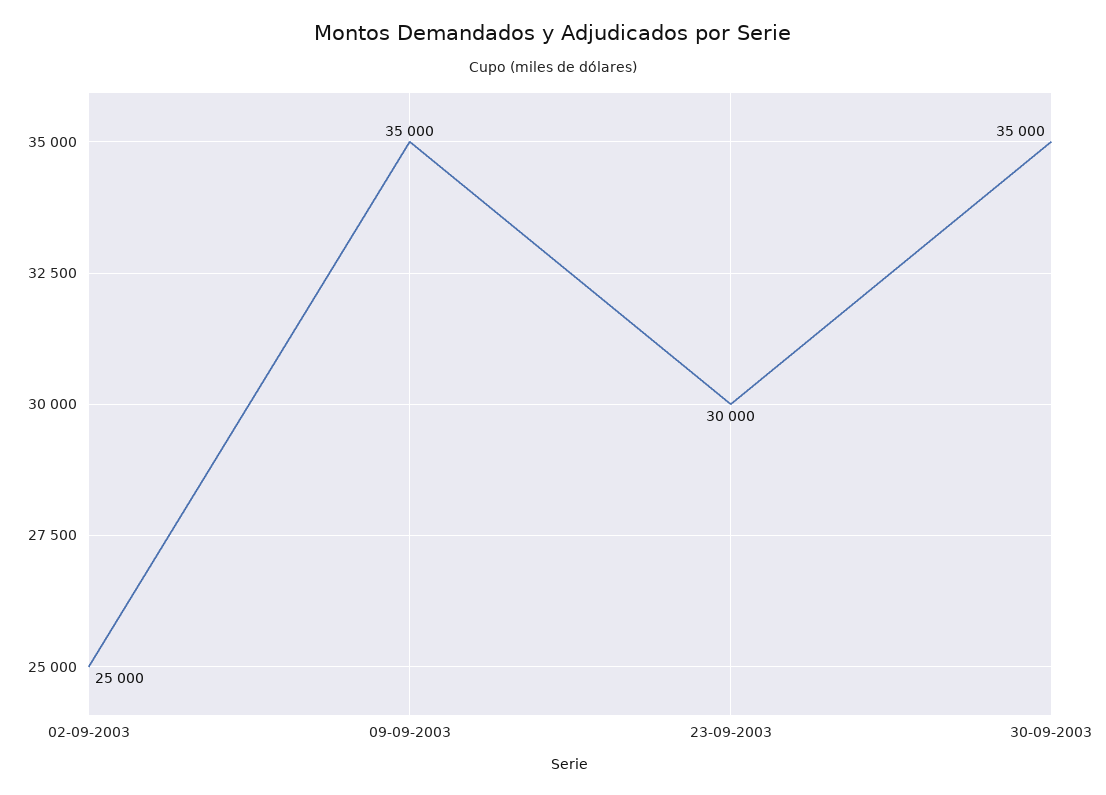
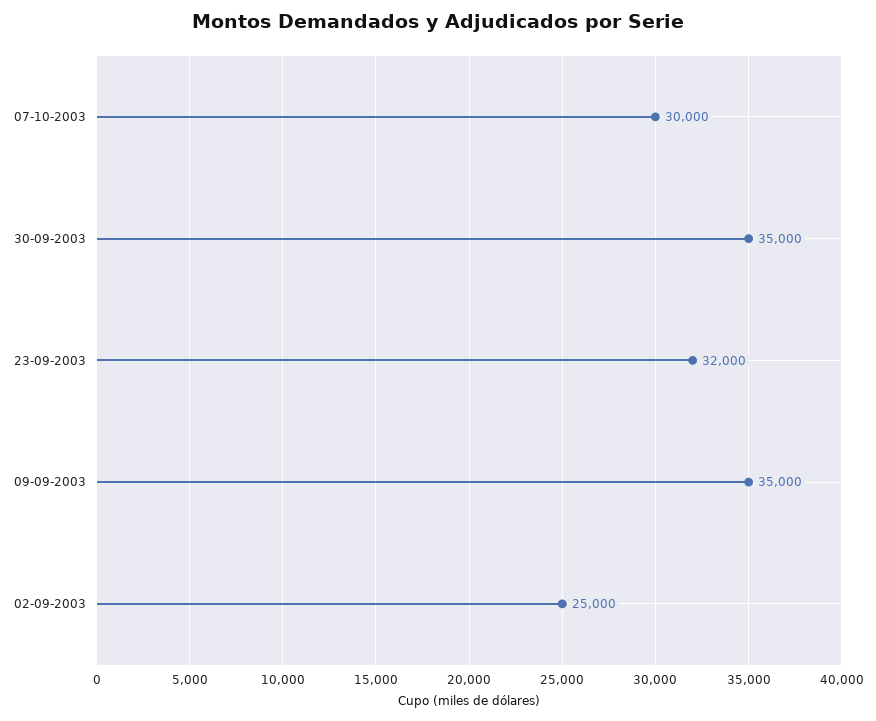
23-09-2003: 30000 -> 32000
07-10-2003: none -> 30000

